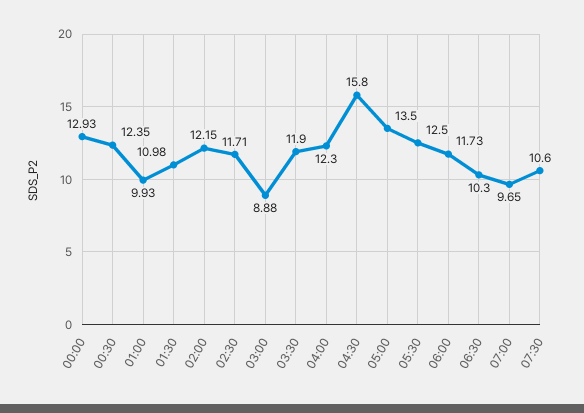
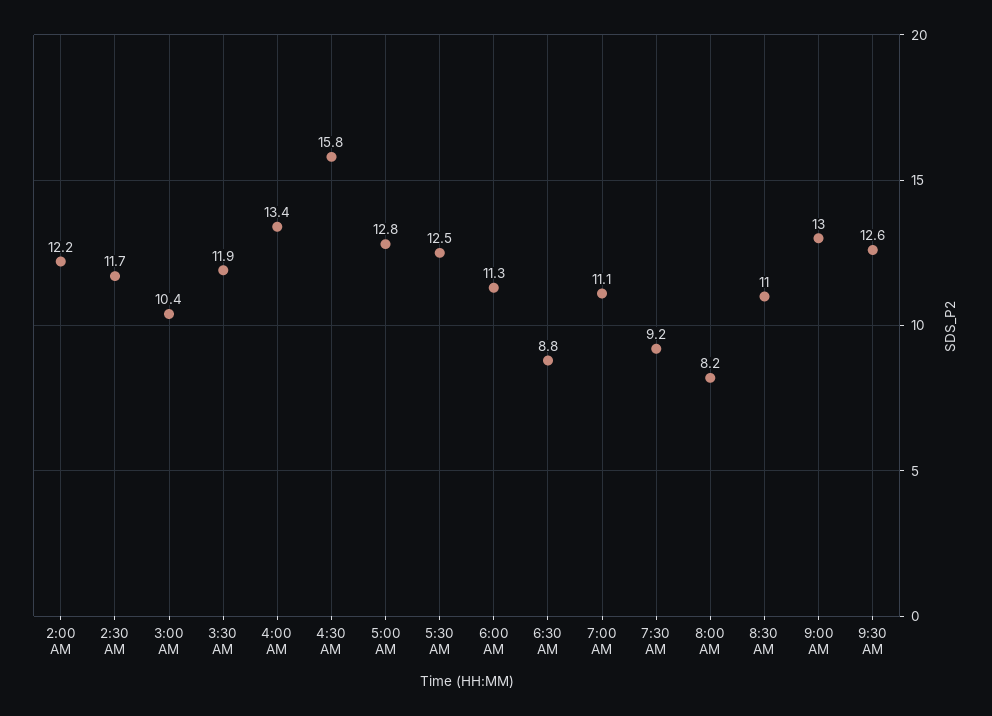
00:00: 12.93 -> none
00:30: 12.35 -> none
01:00: 9.93 -> none
01:30: 10.98 -> none
03:00: 8.88 -> 10.4
04:00: 12.3 -> 13.4
05:00: 13.5 -> 12.8
06:00: 11.73 -> 11.3
06:30: 10.3 -> 8.8
07:00: 9.65 -> 11.1
07:30: 10.6 -> 9.2
8:00 AM: none -> 8.2
8:30 AM: none -> 11
9:00 AM: none -> 13
9:30 AM: none -> 12.6

